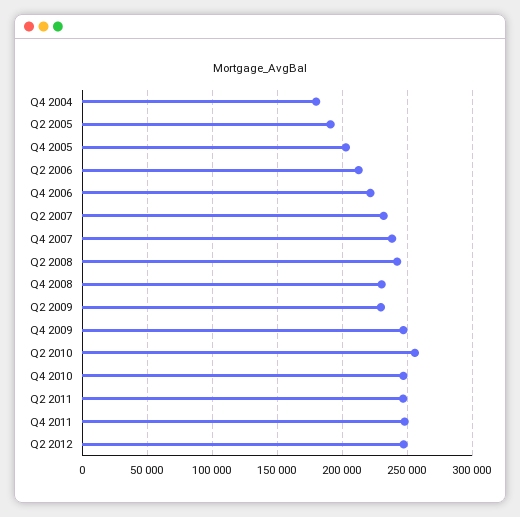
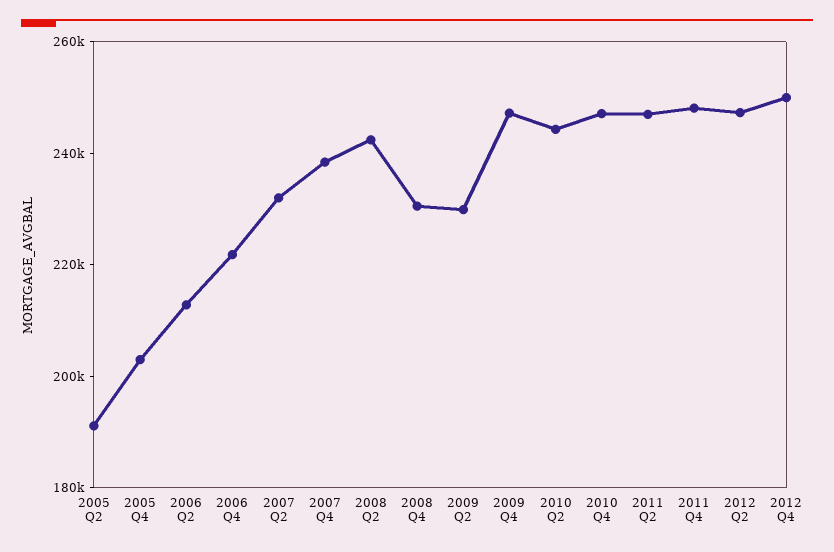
Q4 2004: 180000 -> none
Q2 2010: 255000 -> 245000
2012 Q4: none -> 250000

